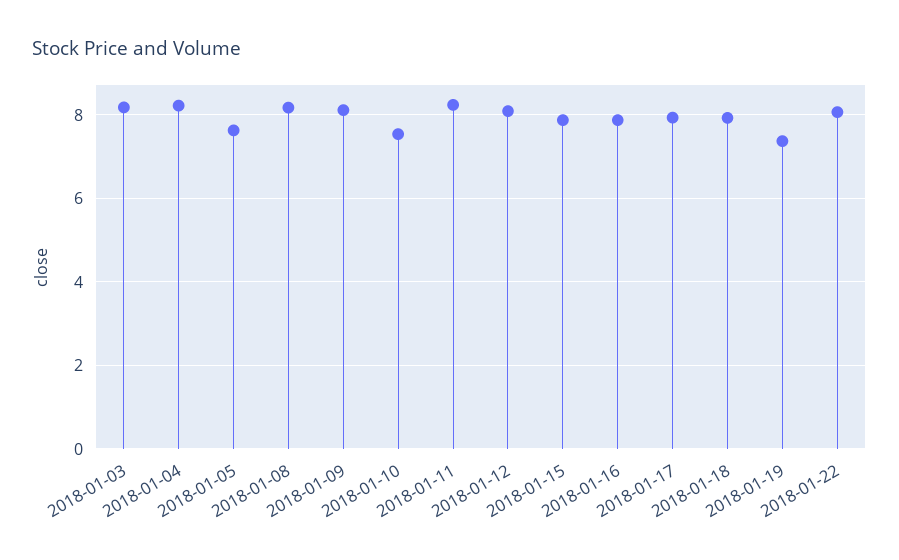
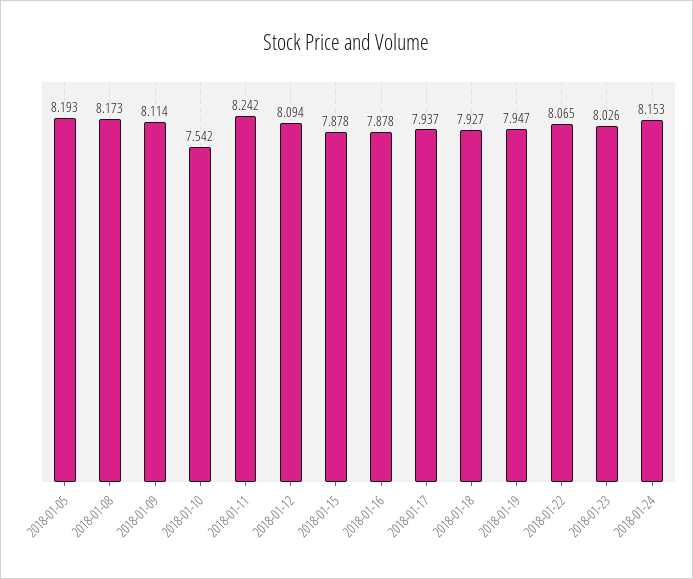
2018-01-03: 8.2 -> none
2018-01-04: 8.2 -> none
2018-01-05: 7.6 -> 8.193
2018-01-19: 7.4 -> 7.947
2018-01-23: none -> 8.026
2018-01-24: none -> 8.153

